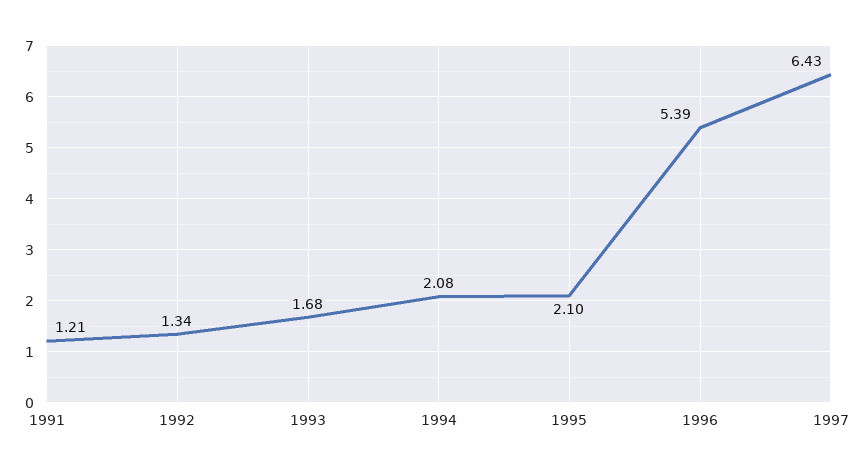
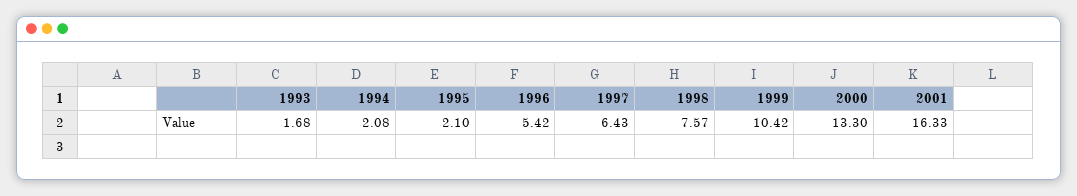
1991: 1.21 -> none
1992: 1.34 -> none
1996: 5.39 -> 5.42
1998: none -> 7.57
1999: none -> 10.42
2000: none -> 13.3
2001: none -> 16.33

